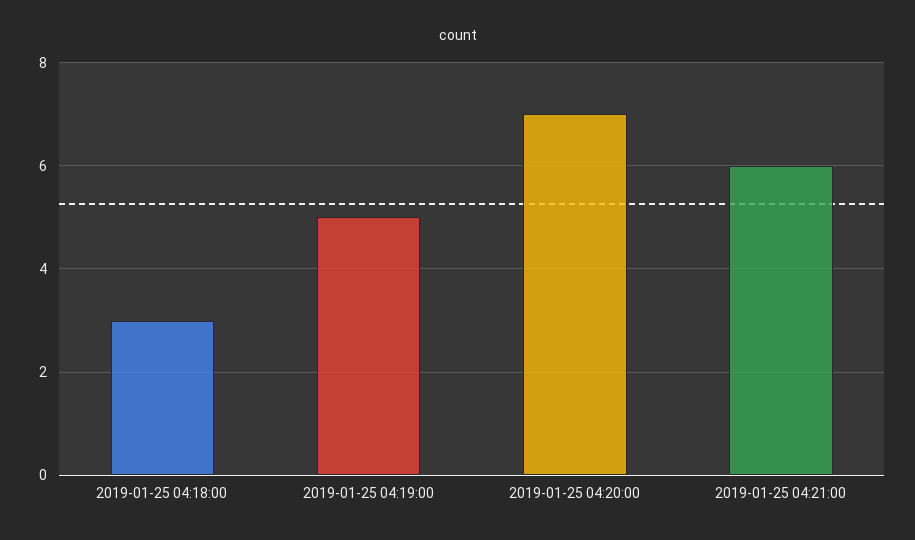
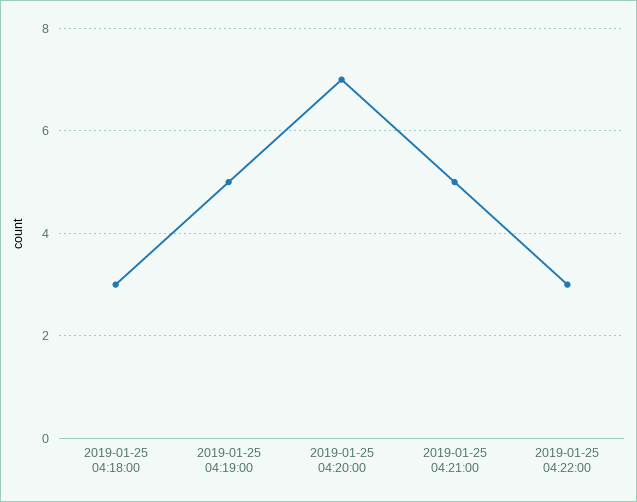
2019-01-25 04:21:00: 6 -> 5
2019-01-25 04:22:00: none -> 3

